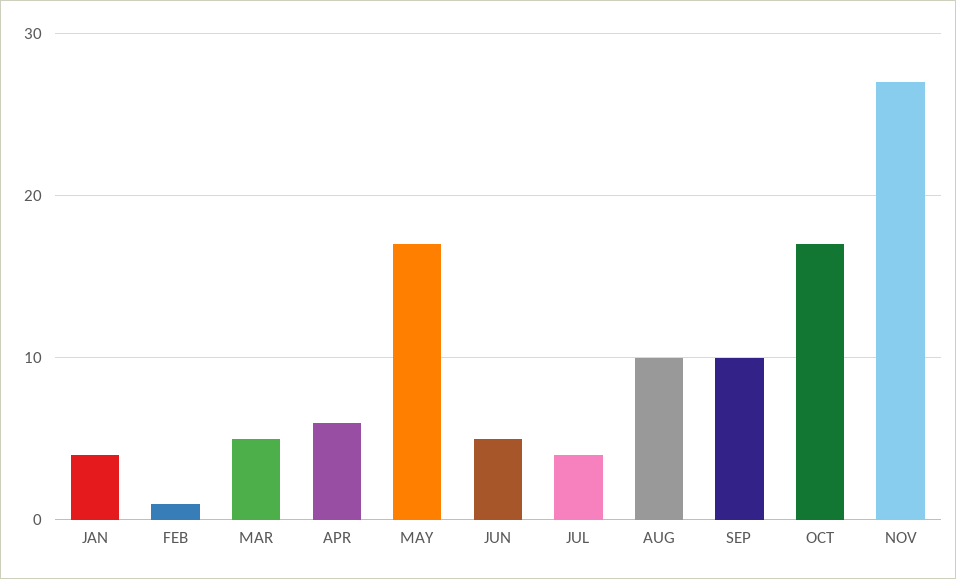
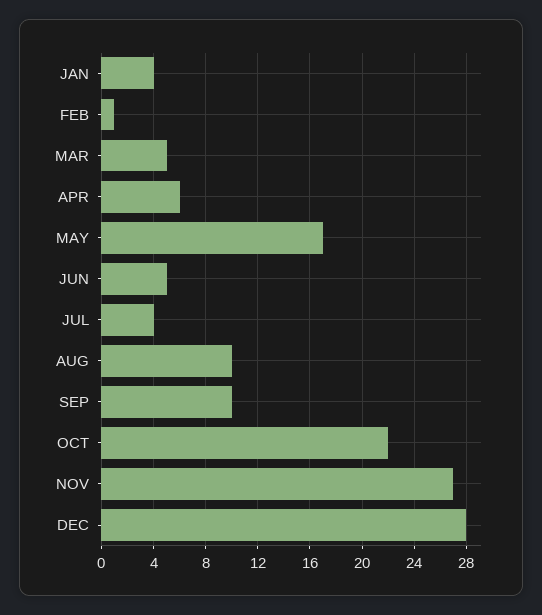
OCT: 17 -> 22
DEC: none -> 28

